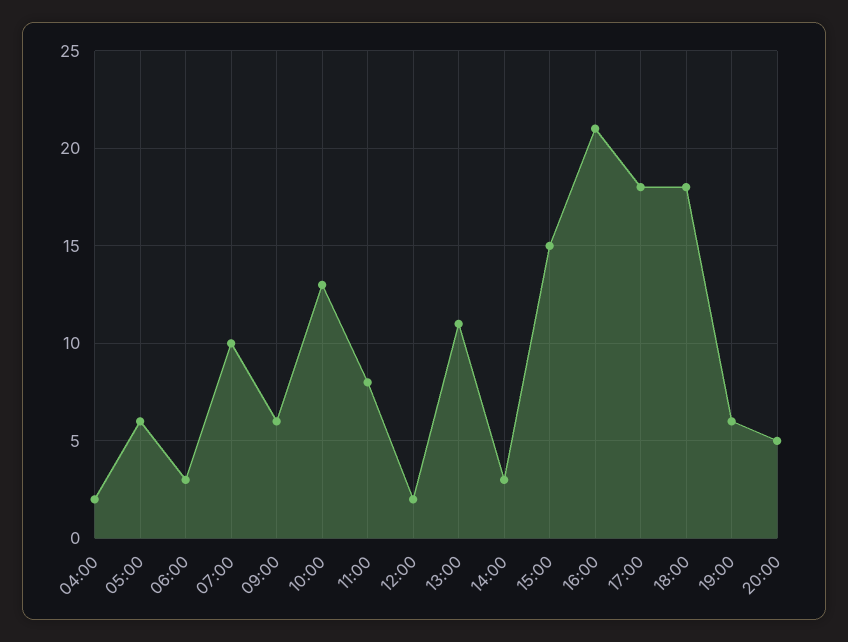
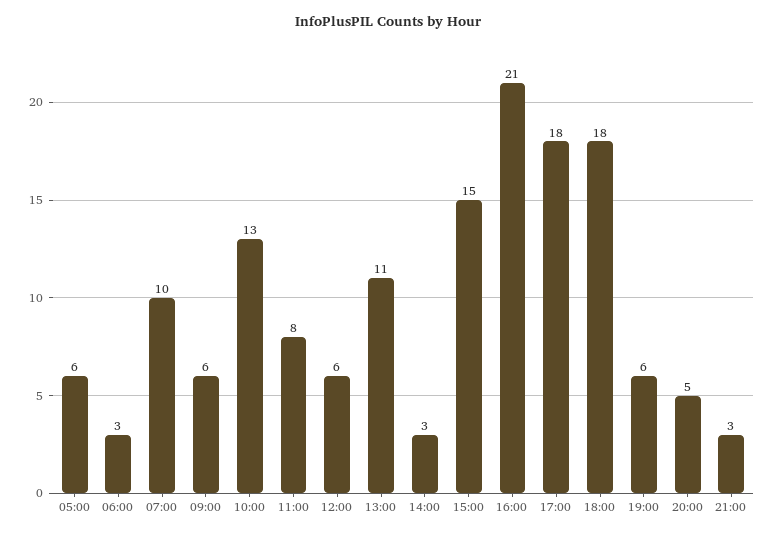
04:00: 2 -> none
12:00: 2 -> 6
21:00: none -> 3

